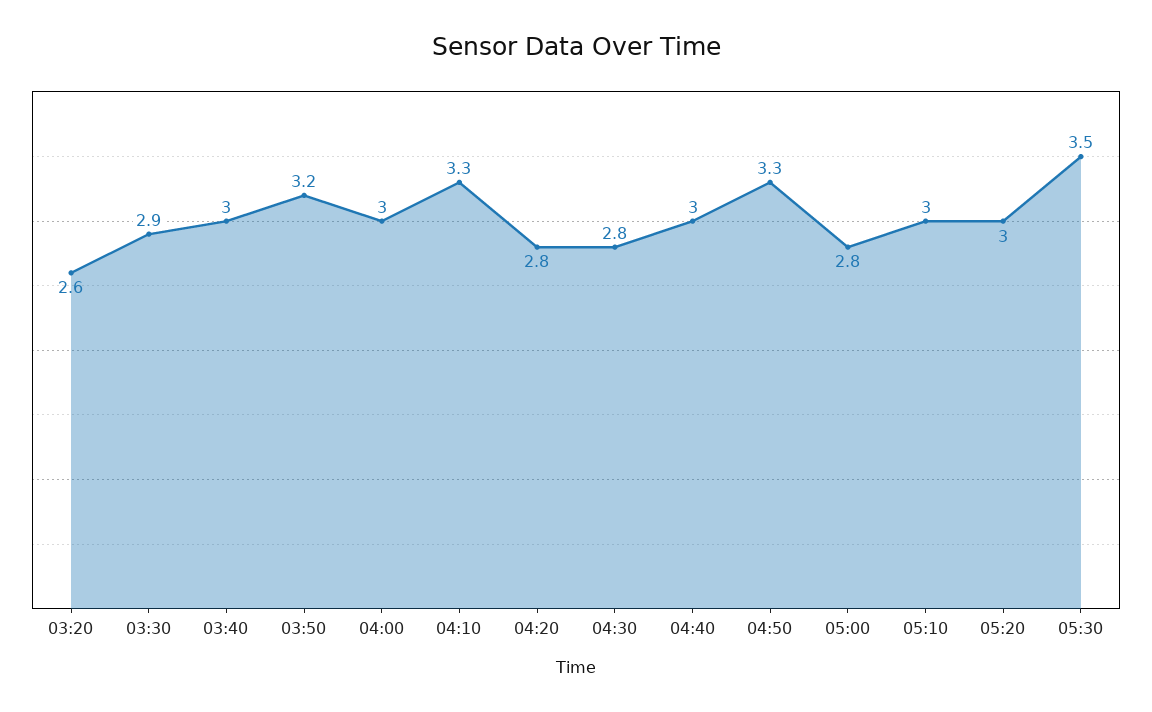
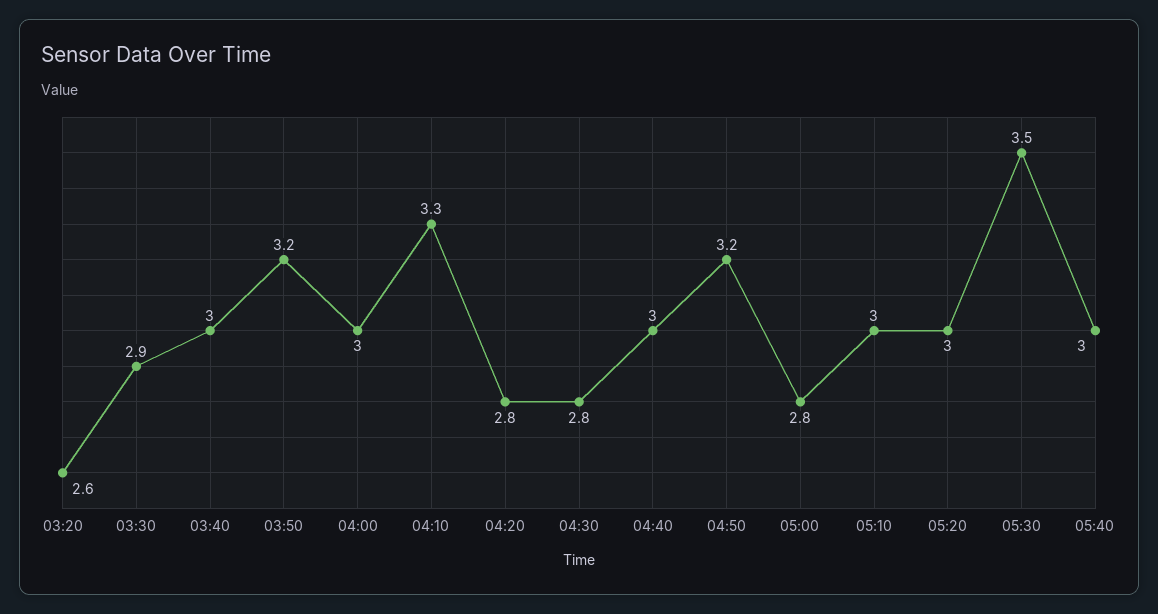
04:50: 3.3 -> 3.2
05:40: none -> 3

